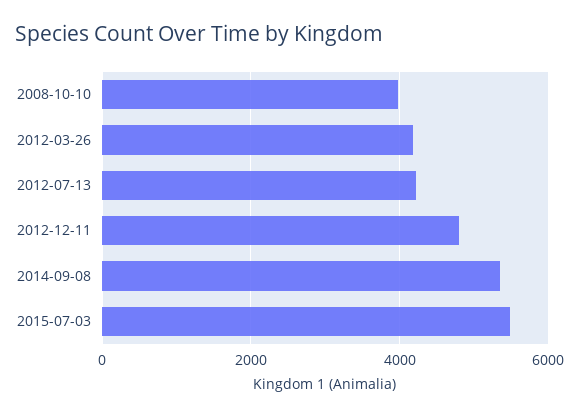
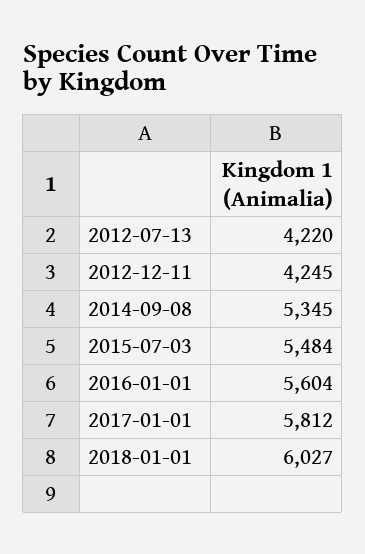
2008-10-10: 4000 -> none
2012-03-26: 4200 -> none
2012-12-11: 4800 -> 4245
2016-01-01: none -> 5604
2017-01-01: none -> 5812
2018-01-01: none -> 6027

